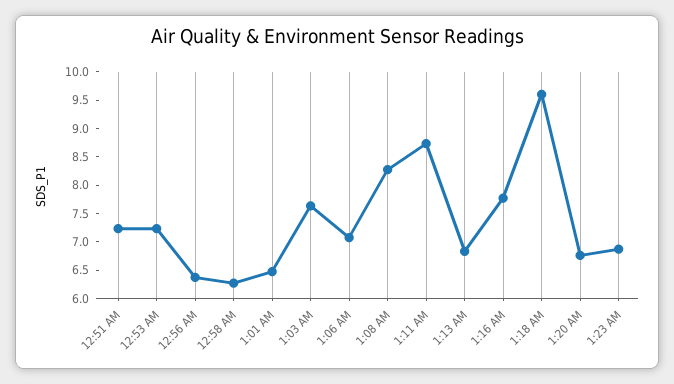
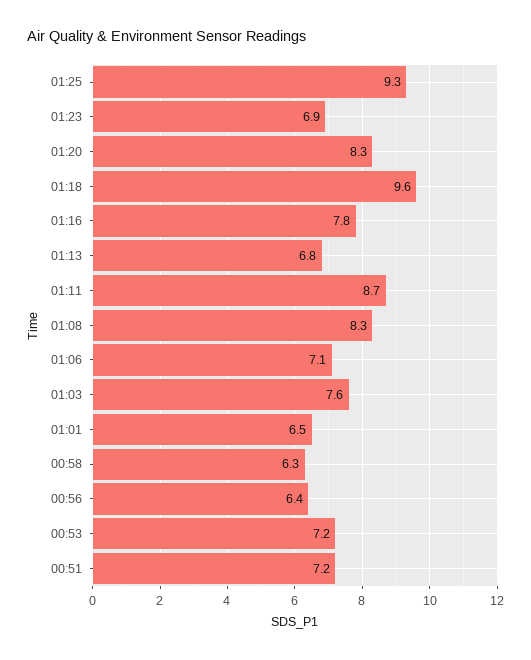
1:20 AM: 6.75 -> 8.3
01:25: none -> 9.3

